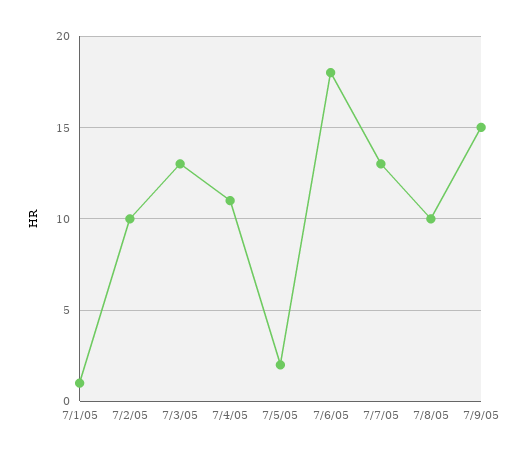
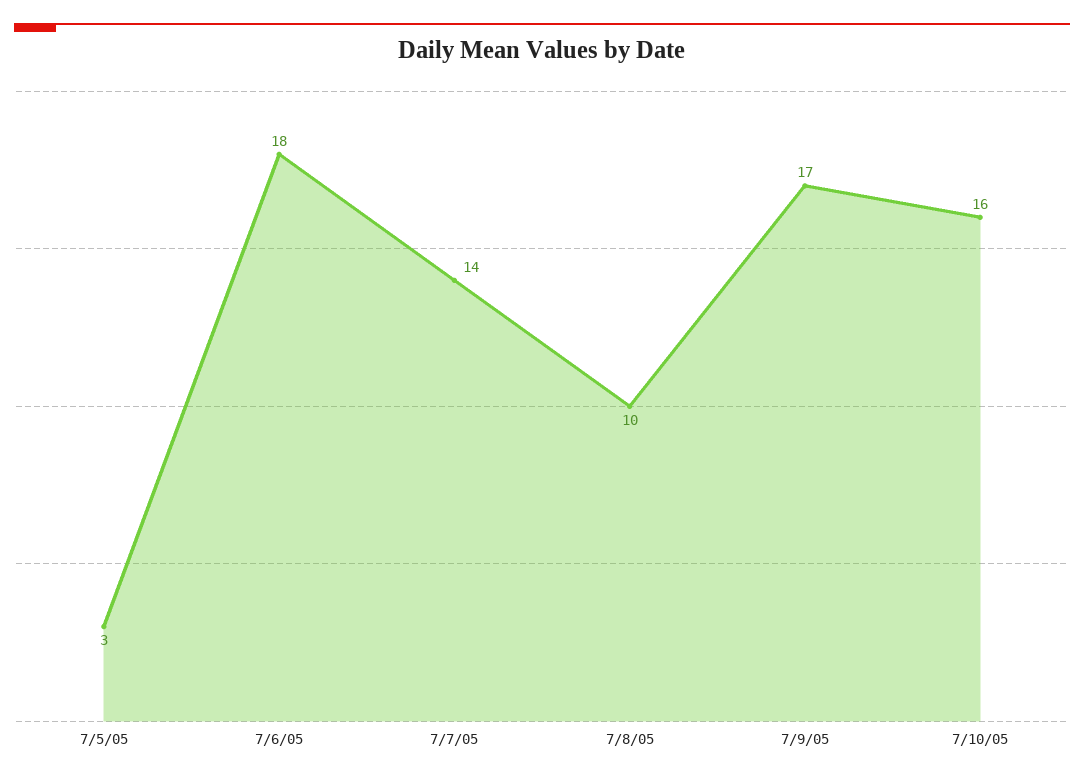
7/1/05: 1 -> none
7/2/05: 10 -> none
7/3/05: 13 -> none
7/4/05: 11 -> none
7/5/05: 2 -> 3
7/7/05: 13 -> 14
7/9/05: 15 -> 17
7/10/05: none -> 16

